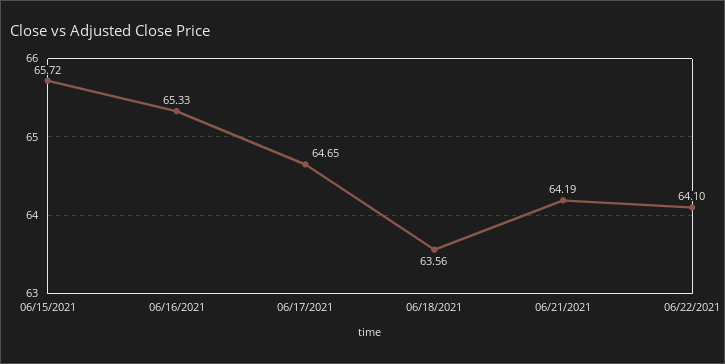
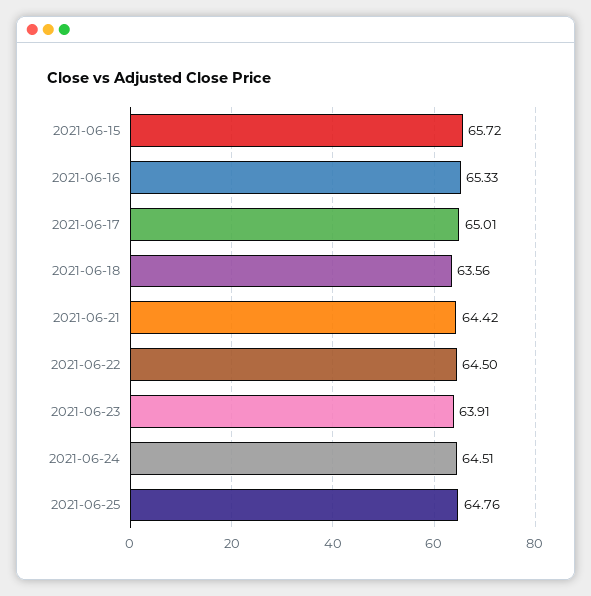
06/17/2021: 64.65 -> 65.01
06/21/2021: 64.19 -> 64.42
06/22/2021: 64.1 -> 64.5
2021-06-23: none -> 63.91
2021-06-24: none -> 64.51
2021-06-25: none -> 64.76

